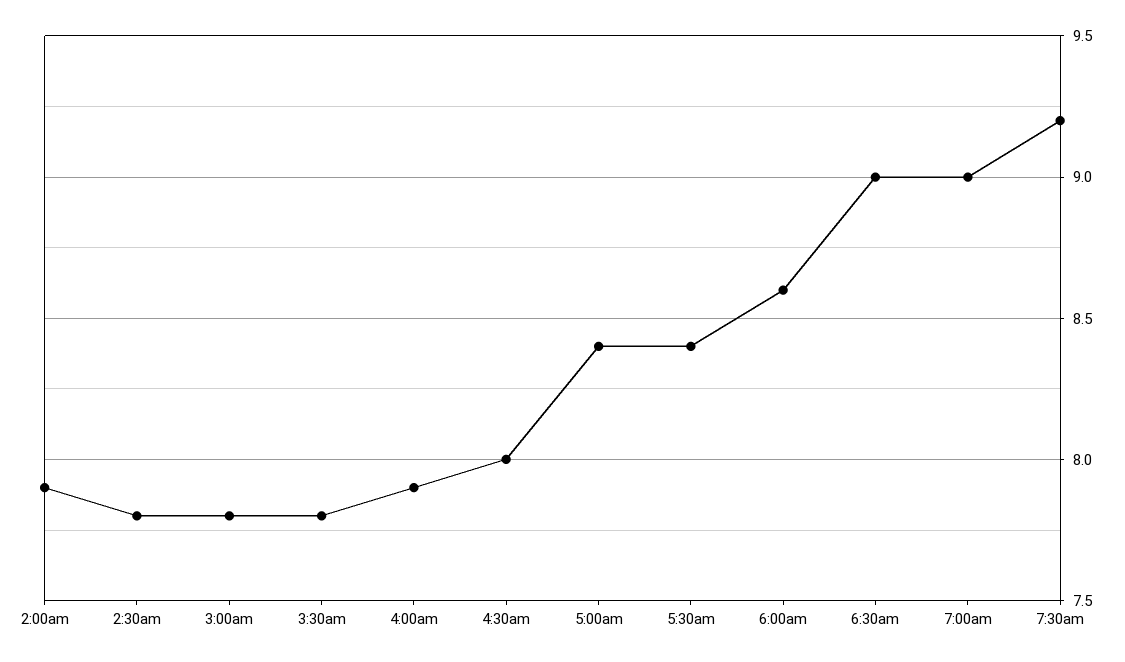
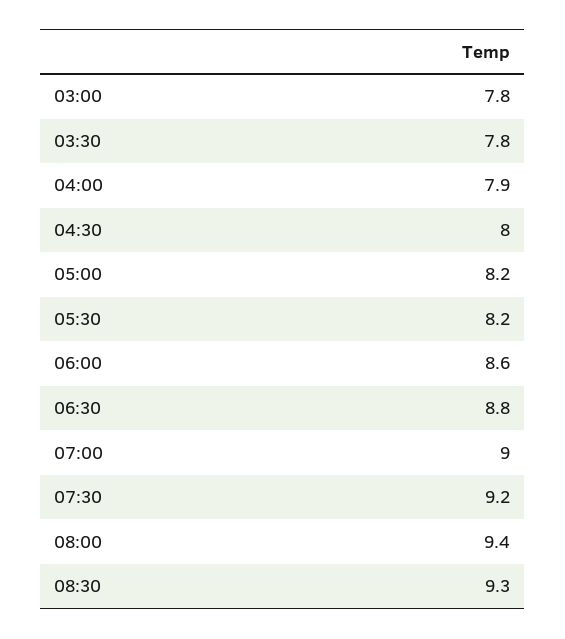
2:00am: 7.9 -> none
2:30am: 7.8 -> none
5:00am: 8.4 -> 8.2
5:30am: 8.4 -> 8.2
6:30am: 9 -> 8.8
08:00: none -> 9.4
08:30: none -> 9.3

